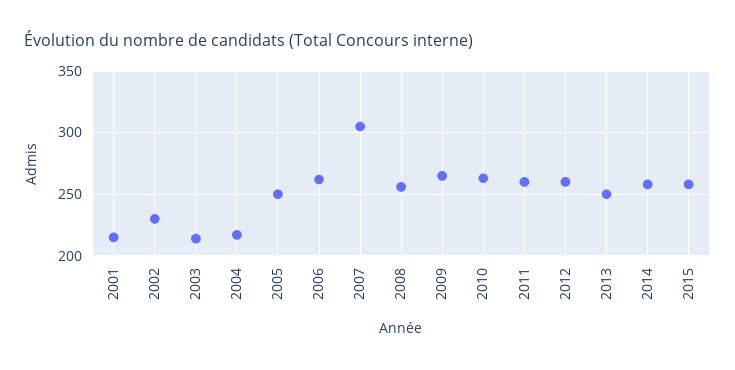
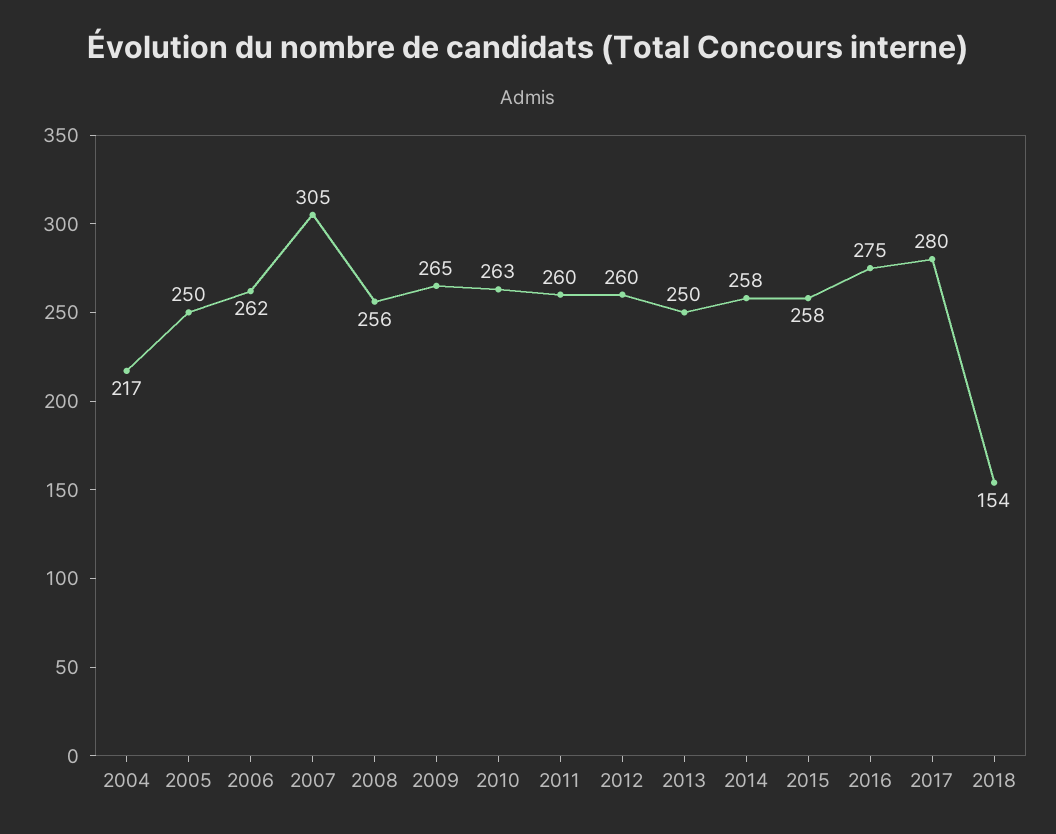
2001: 215 -> none
2002: 230 -> none
2003: 215 -> none
2016: none -> 275
2017: none -> 280
2018: none -> 154

